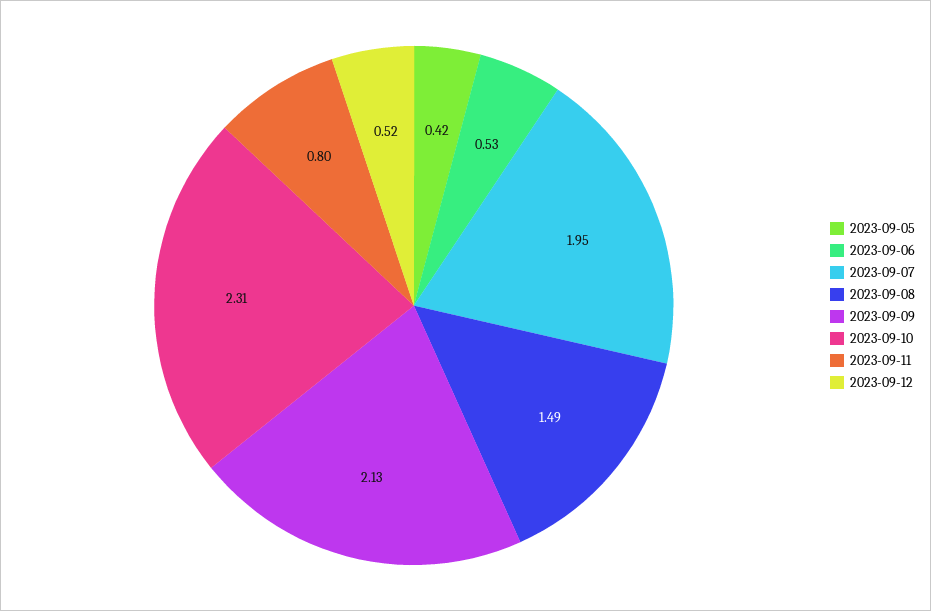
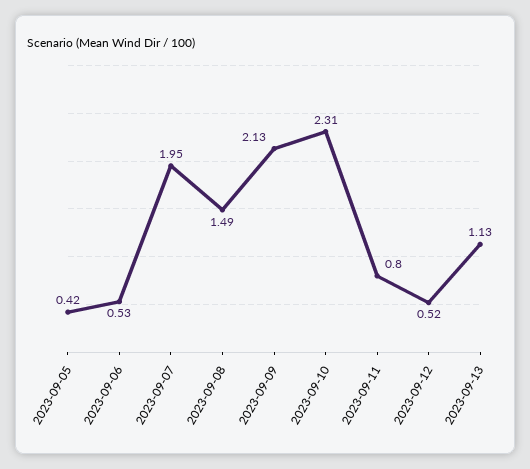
2023-09-13: none -> 1.13

